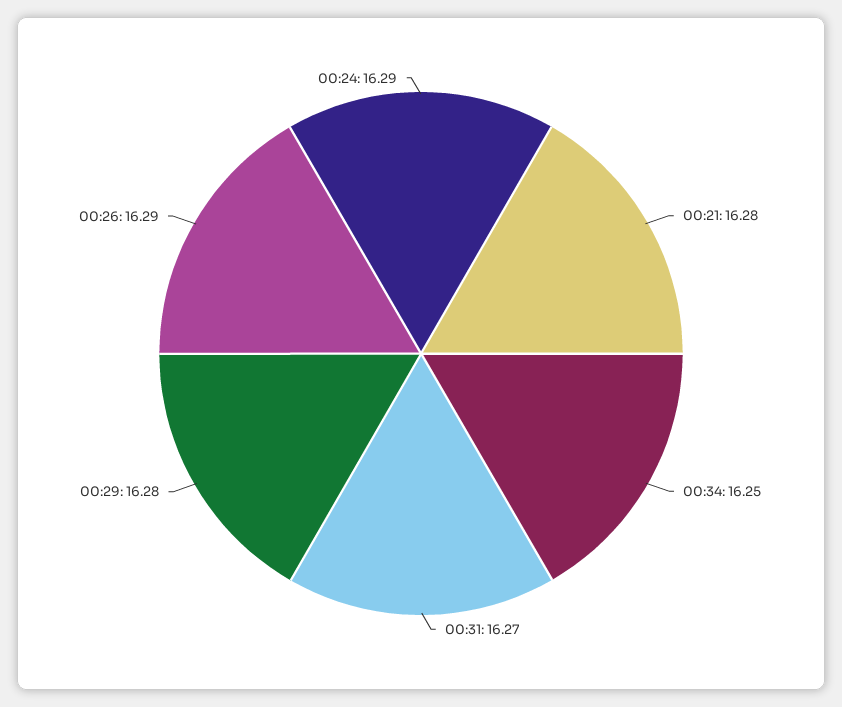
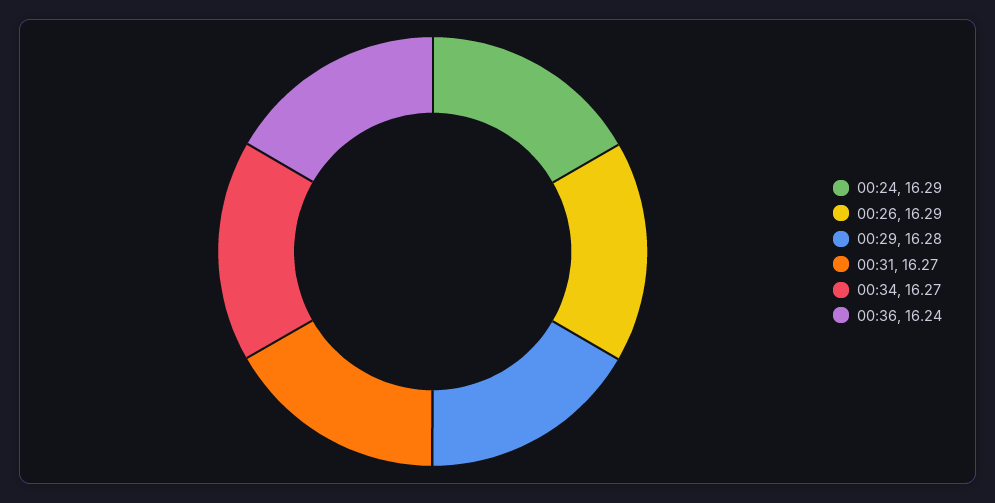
00:21: 16.28 -> none
00:34: 16.25 -> 16.27
00:36: none -> 16.24

